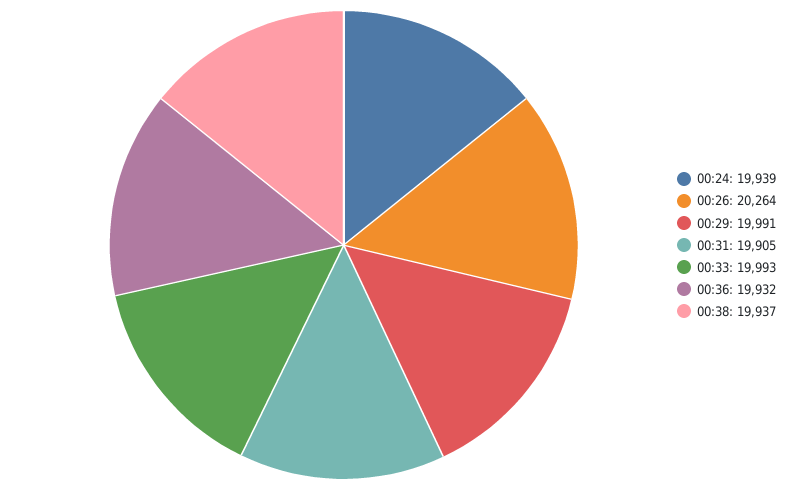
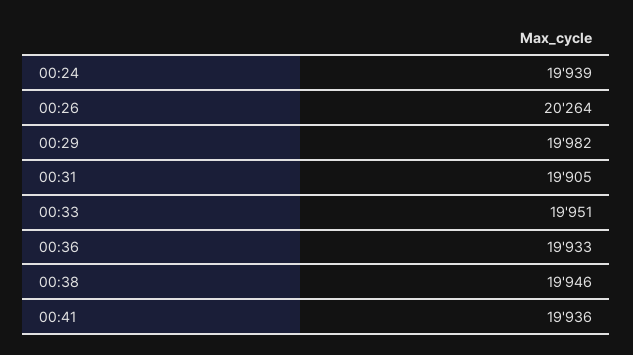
00:29: 19991 -> 19982
00:33: 19993 -> 19951
00:36: 19932 -> 19933
00:38: 19937 -> 19946
00:41: none -> 19936

